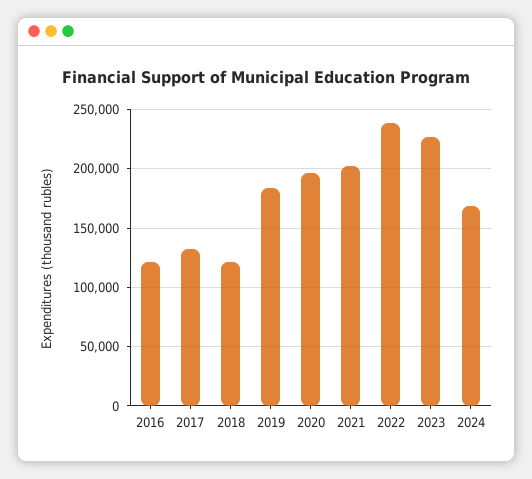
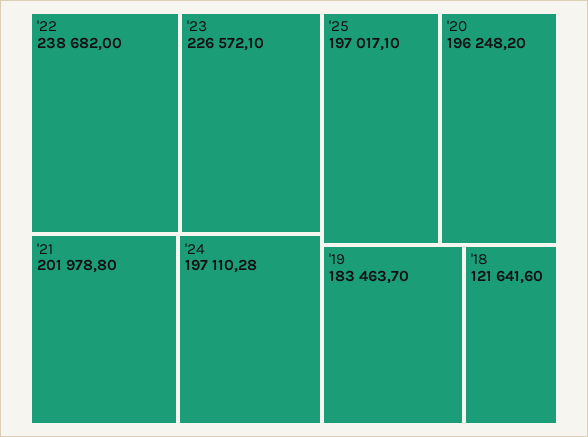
2016: 120000 -> none
2017: 130000 -> none
2024: 170000 -> 197110.28
'25: none -> 197017.1

